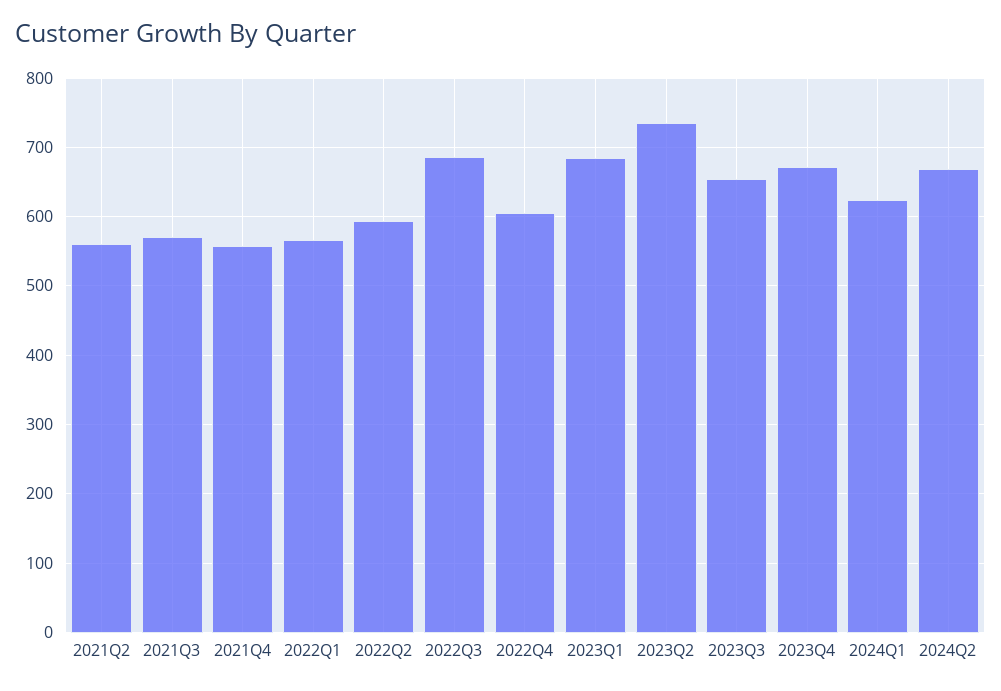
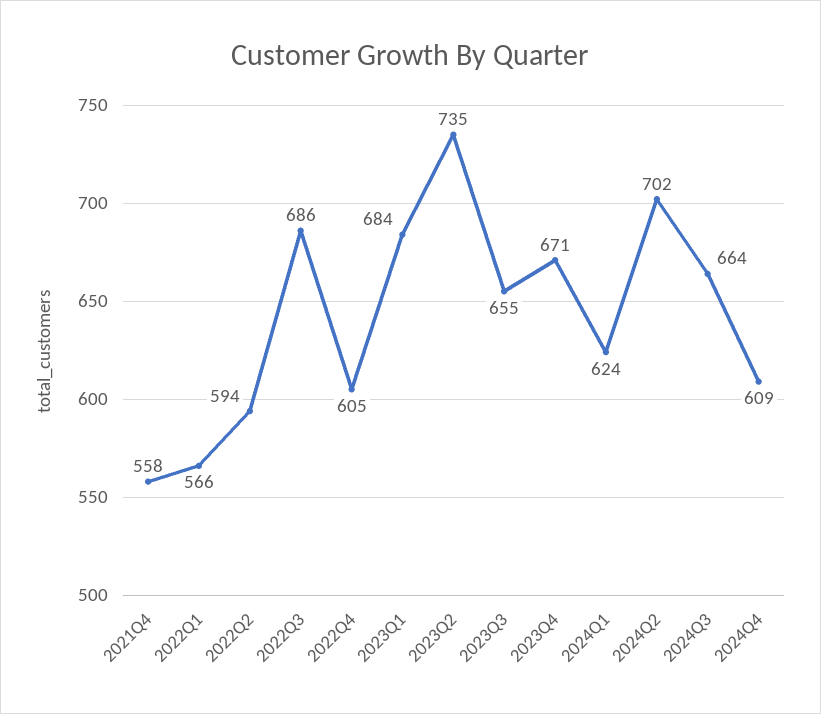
2021Q2: 560 -> none
2021Q3: 570 -> none
2024Q2: 670 -> 702
2024Q3: none -> 664
2024Q4: none -> 609

